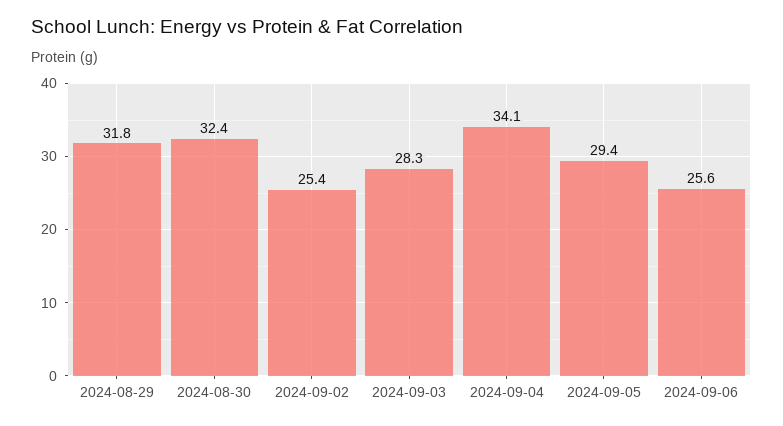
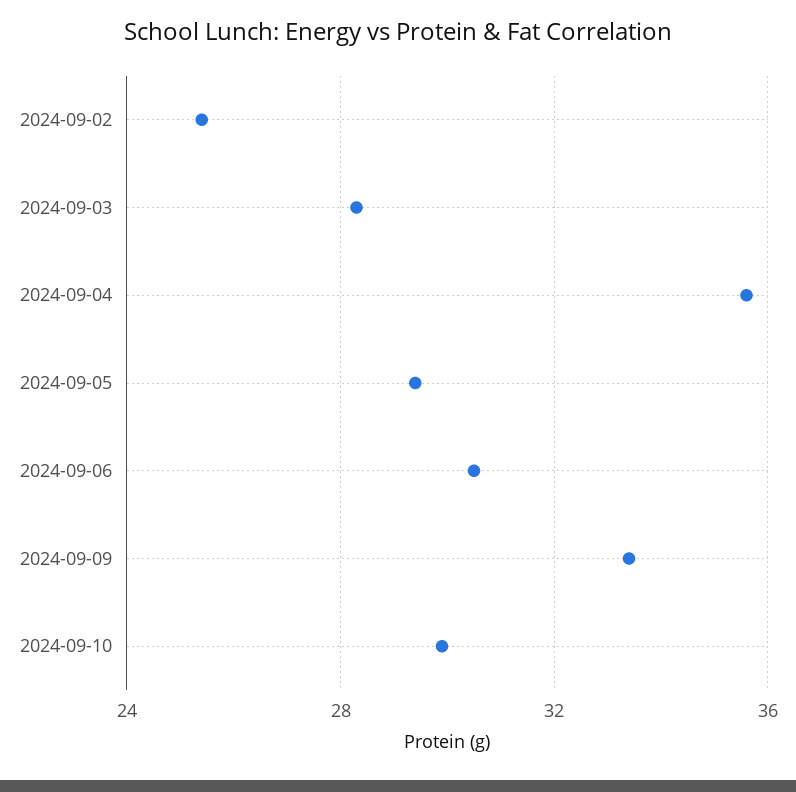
2024-08-29: 31.8 -> none
2024-08-30: 32.4 -> none
2024-09-04: 34.1 -> 35.5
2024-09-06: 25.6 -> 30.5
2024-09-09: none -> 33.5
2024-09-10: none -> 30

